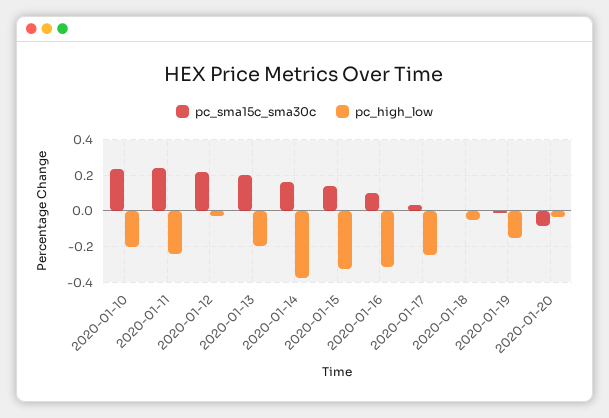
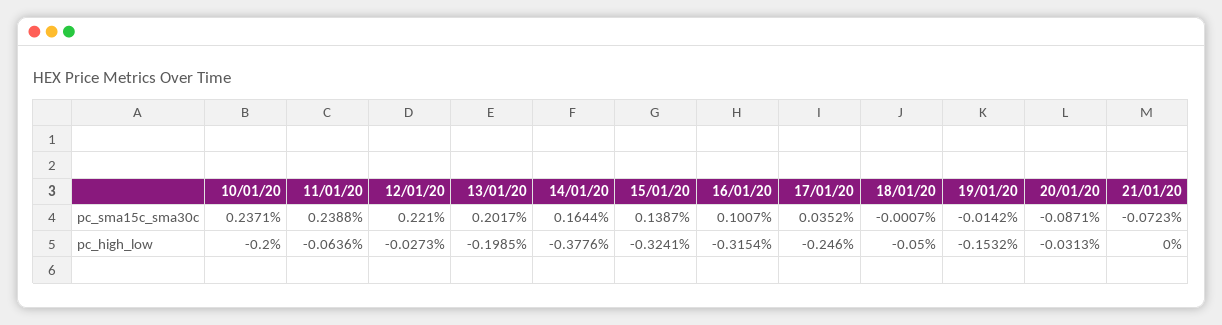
pc_high_low, 2020-01-11: -0.25 -> -0.0636
pc_sma15c_sma30c, 21/01/20: none -> -0.0723
pc_high_low, 21/01/20: none -> 0

